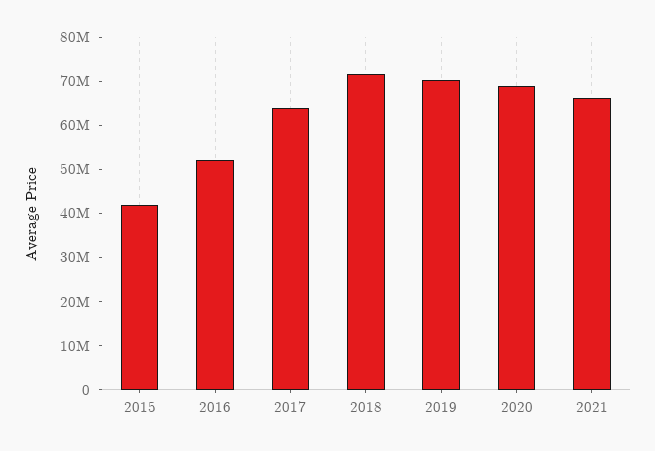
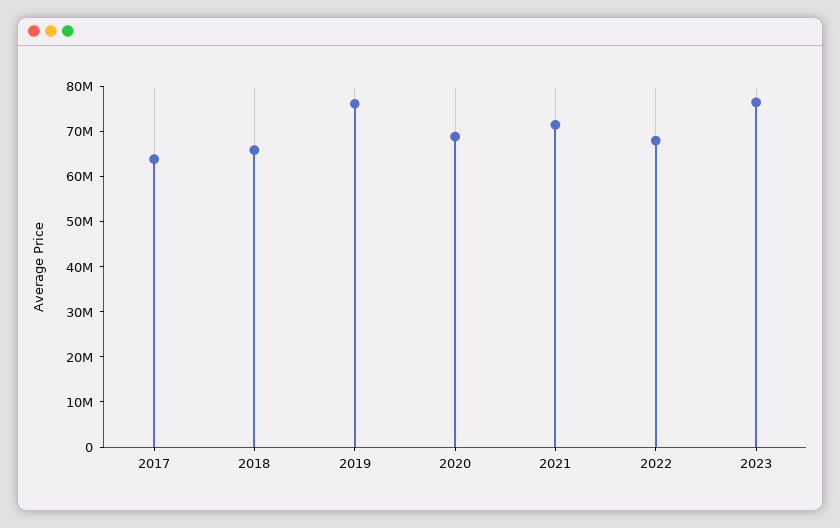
2015: 42000000 -> none
2016: 52000000 -> none
2018: 72000000 -> 66000000
2019: 70000000 -> 76000000
2021: 66000000 -> 72000000
2022: none -> 68000000
2023: none -> 76000000

